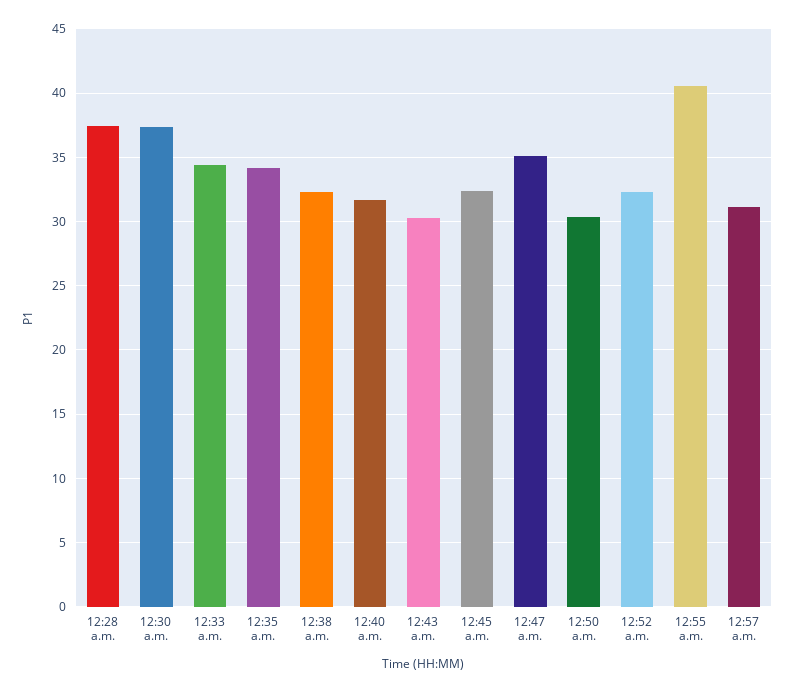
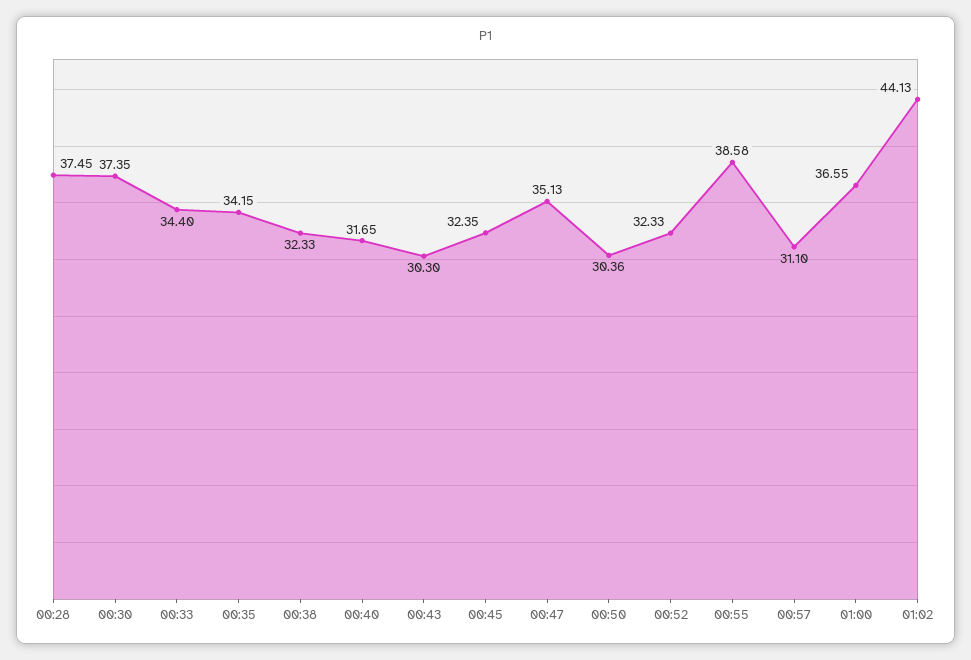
12:55 a.m.: 40.5 -> 38.58
01:00: none -> 36.55
01:02: none -> 44.13

